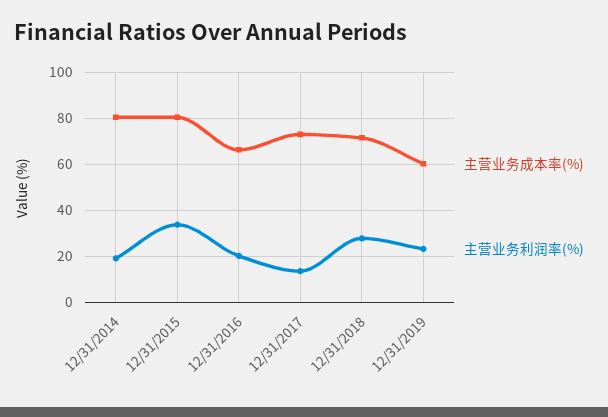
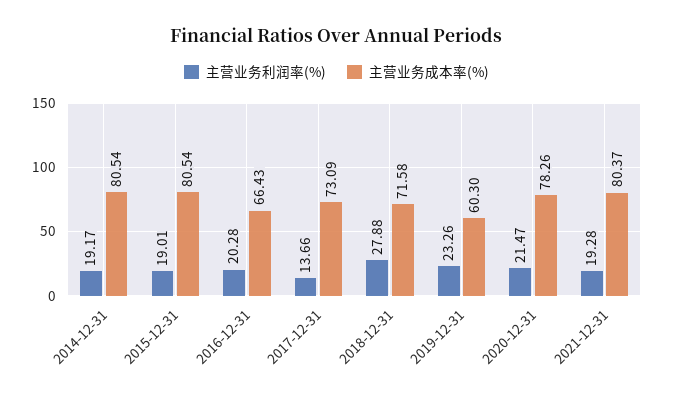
主营业务利润率(%), 12/31/2015: 35 -> 19.01
主营业务利润率(%), 2020-12-31: none -> 21.47
主营业务成本率(%), 2020-12-31: none -> 78.26
主营业务利润率(%), 2021-12-31: none -> 19.28
主营业务成本率(%), 2021-12-31: none -> 80.37

